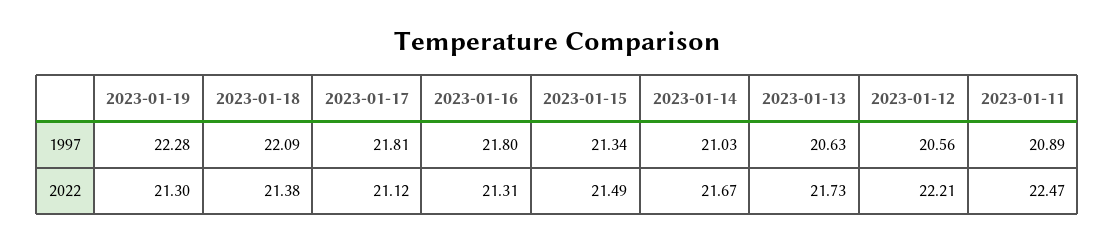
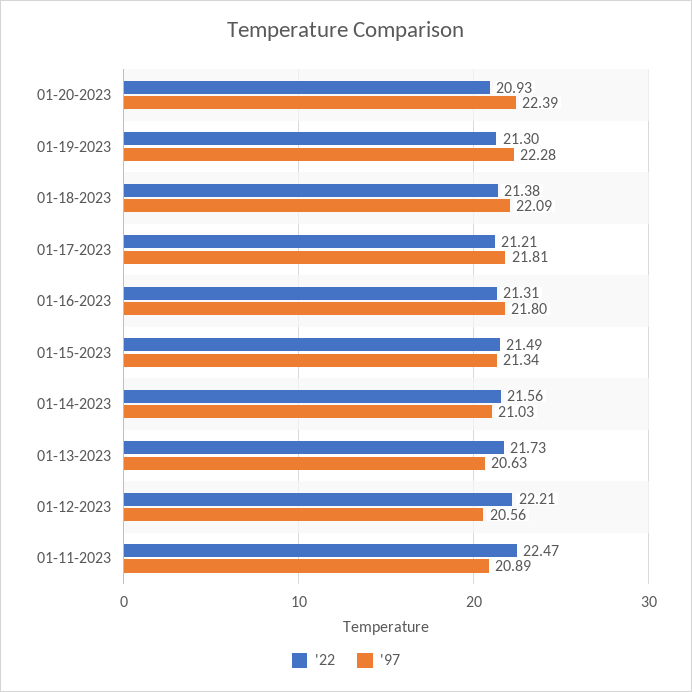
2022, 2023-01-17: 21.12 -> 21.21
2022, 2023-01-14: 21.67 -> 21.56
2022, 01-20-2023: none -> 20.93
1997, 01-20-2023: none -> 22.39

